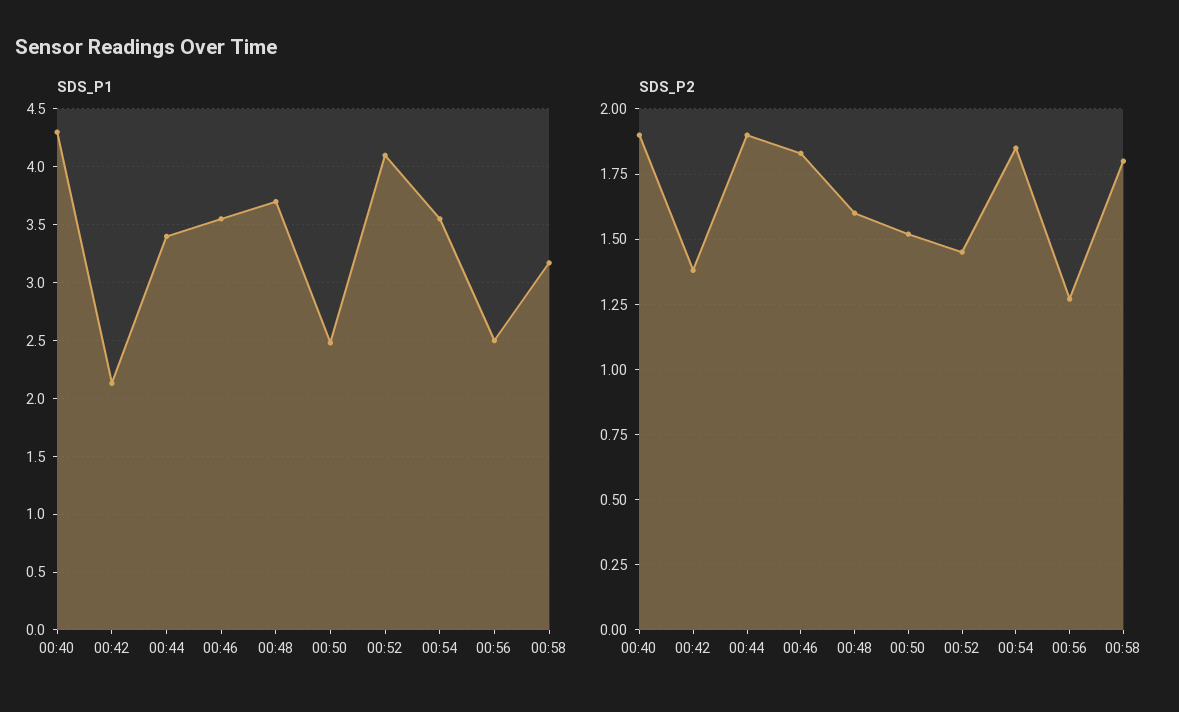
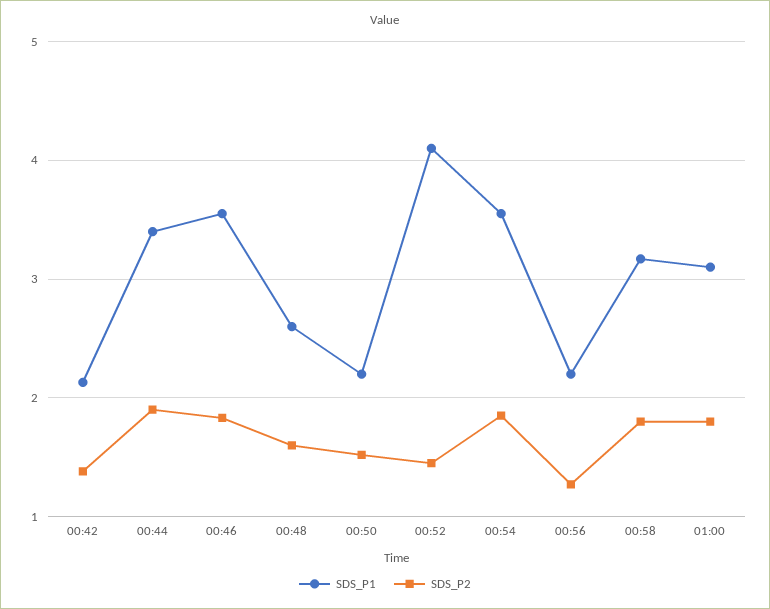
SDS_P1, 00:40: 4.3 -> none
SDS_P1, 00:48: 3.7 -> 2.6
SDS_P1, 00:50: 2.5 -> 2.2
SDS_P1, 00:56: 2.5 -> 2.2
SDS_P2, 00:40: 1.9 -> none
SDS_P1, 01:00: none -> 3.1
SDS_P2, 01:00: none -> 1.8

